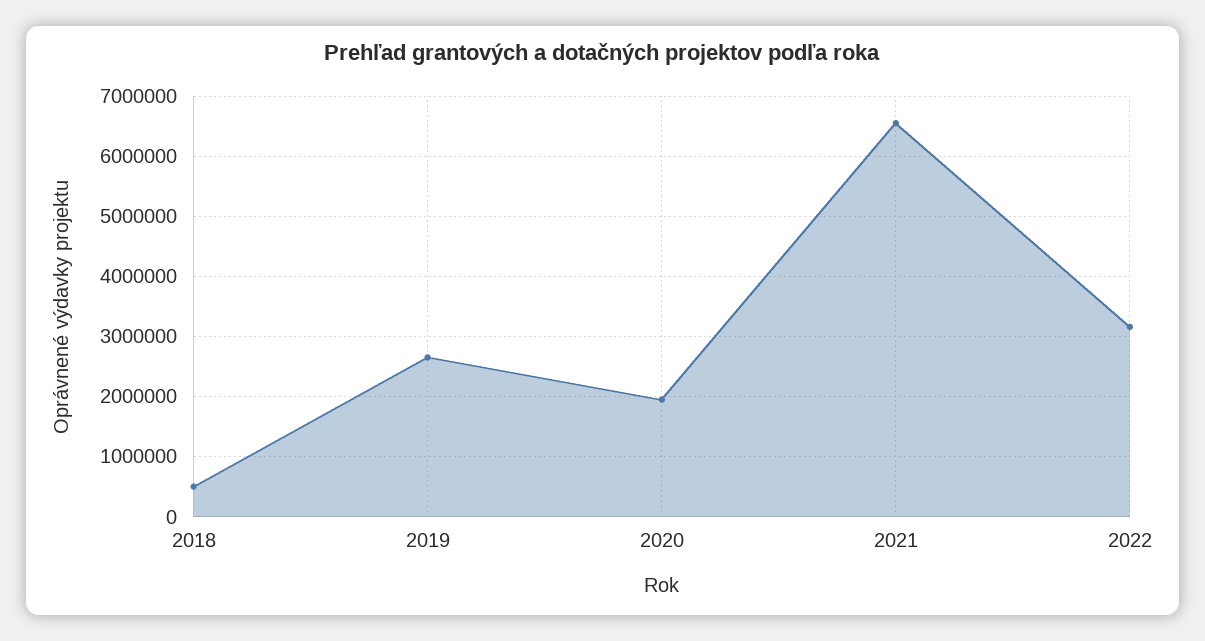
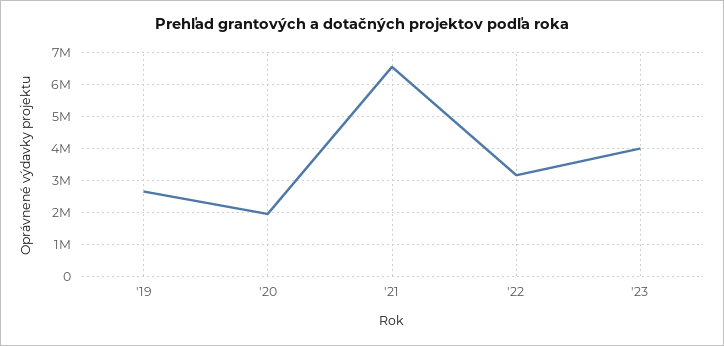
2018: 500000 -> none
'23: none -> 4000000

